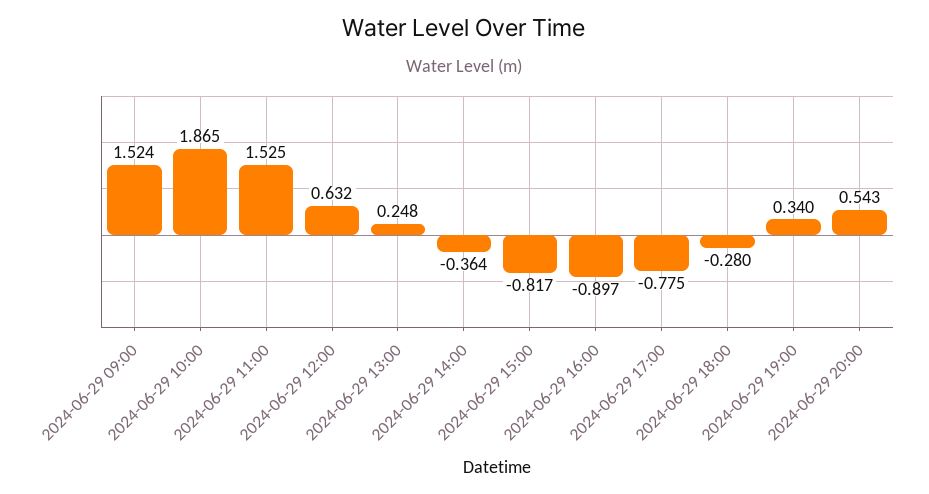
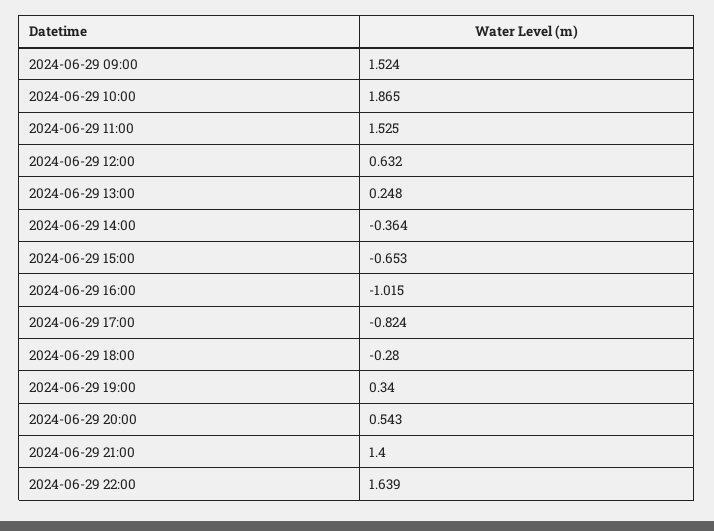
2024-06-29 15:00: -0.817 -> -0.653
2024-06-29 16:00: -0.897 -> -1.015
2024-06-29 17:00: -0.775 -> -0.824
2024-06-29 21:00: none -> 1.4
2024-06-29 22:00: none -> 1.639

